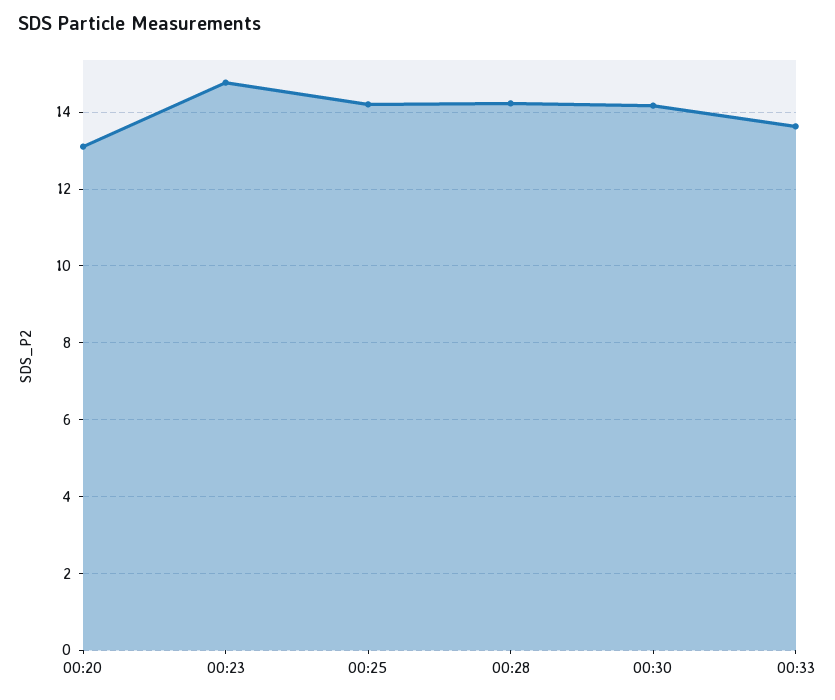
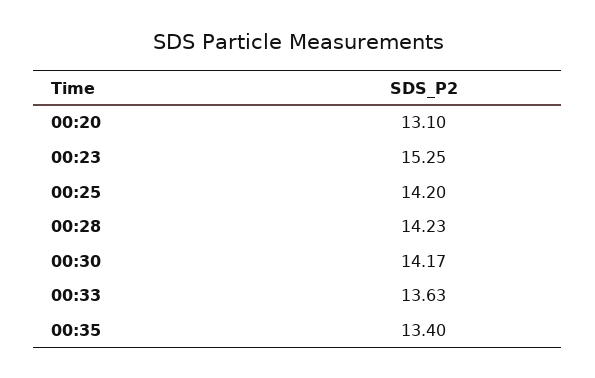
00:23: 14.8 -> 15.25
00:35: none -> 13.4

